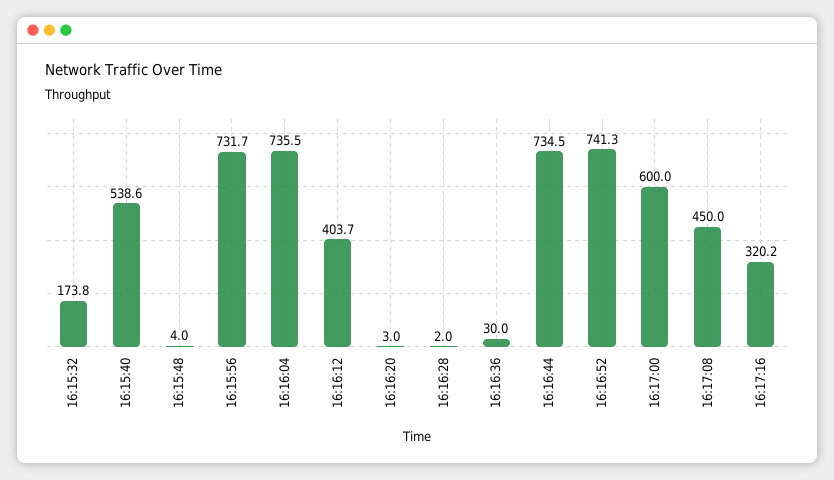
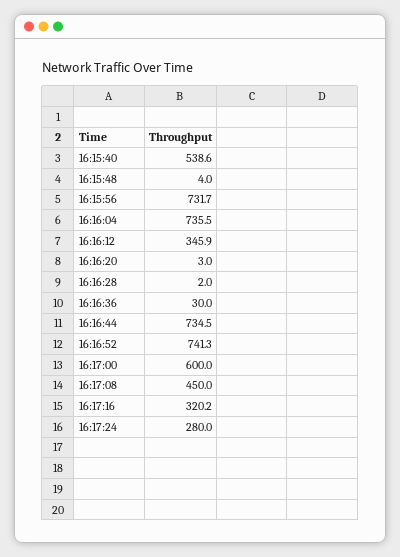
16:15:32: 173.8 -> none
16:16:12: 403.7 -> 345.9
16:17:24: none -> 280

